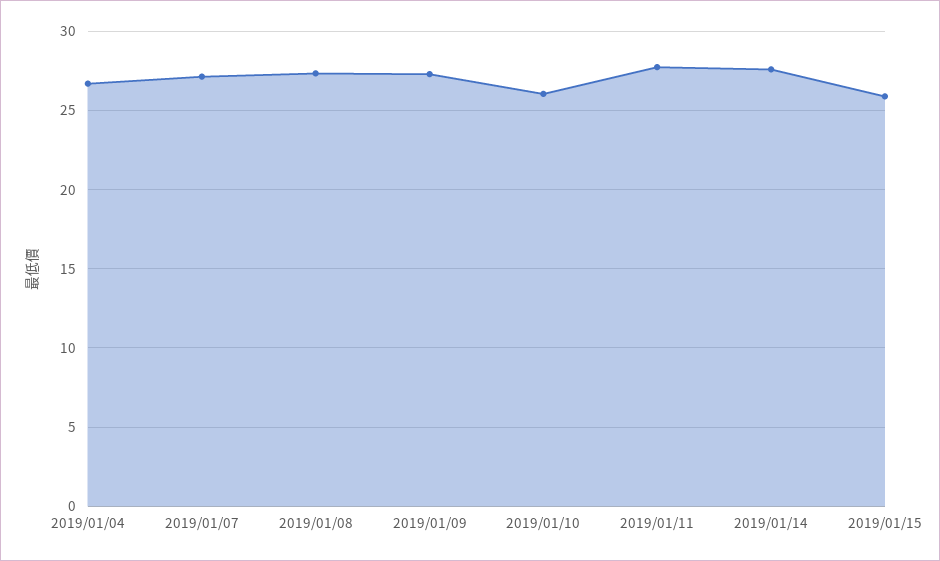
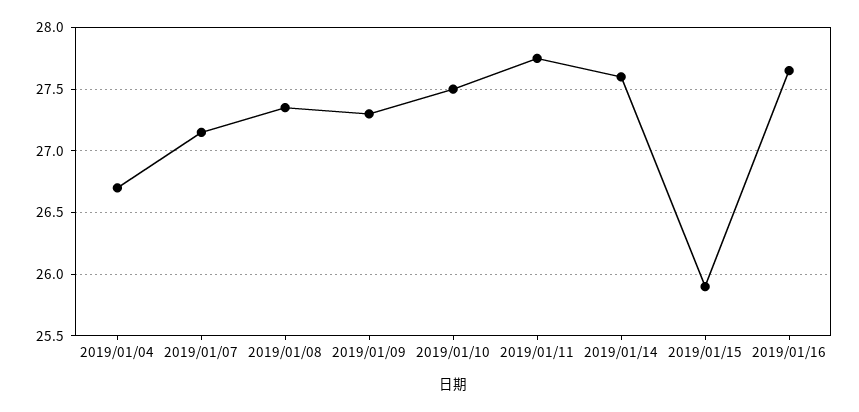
2019/01/10: 26 -> 27.5
2019/01/16: none -> 27.65

